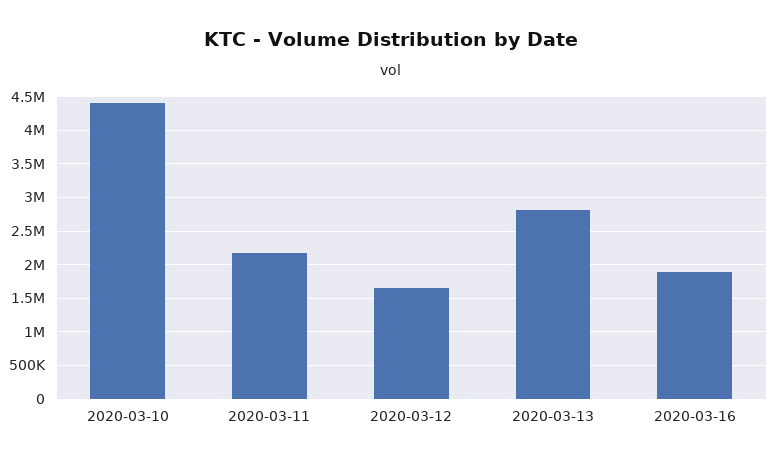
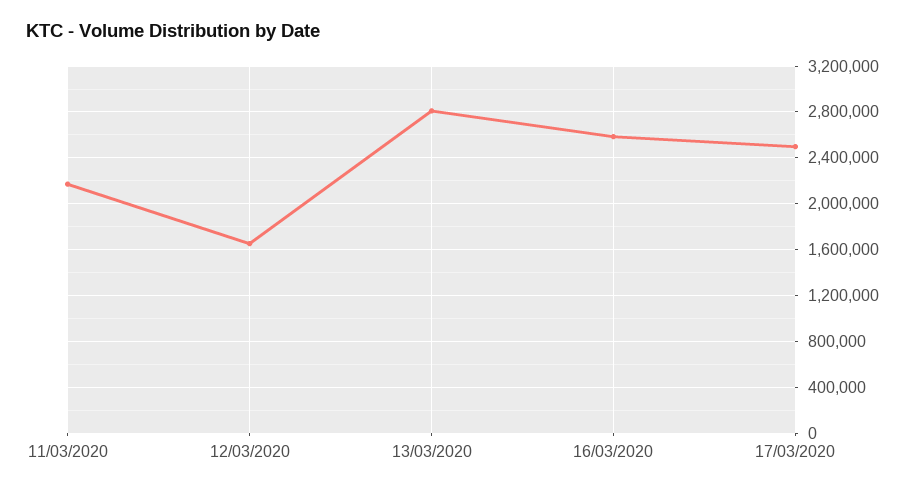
2020-03-10: 4400000 -> none
2020-03-16: 1900000 -> 2600000
17/03/2020: none -> 2500000

